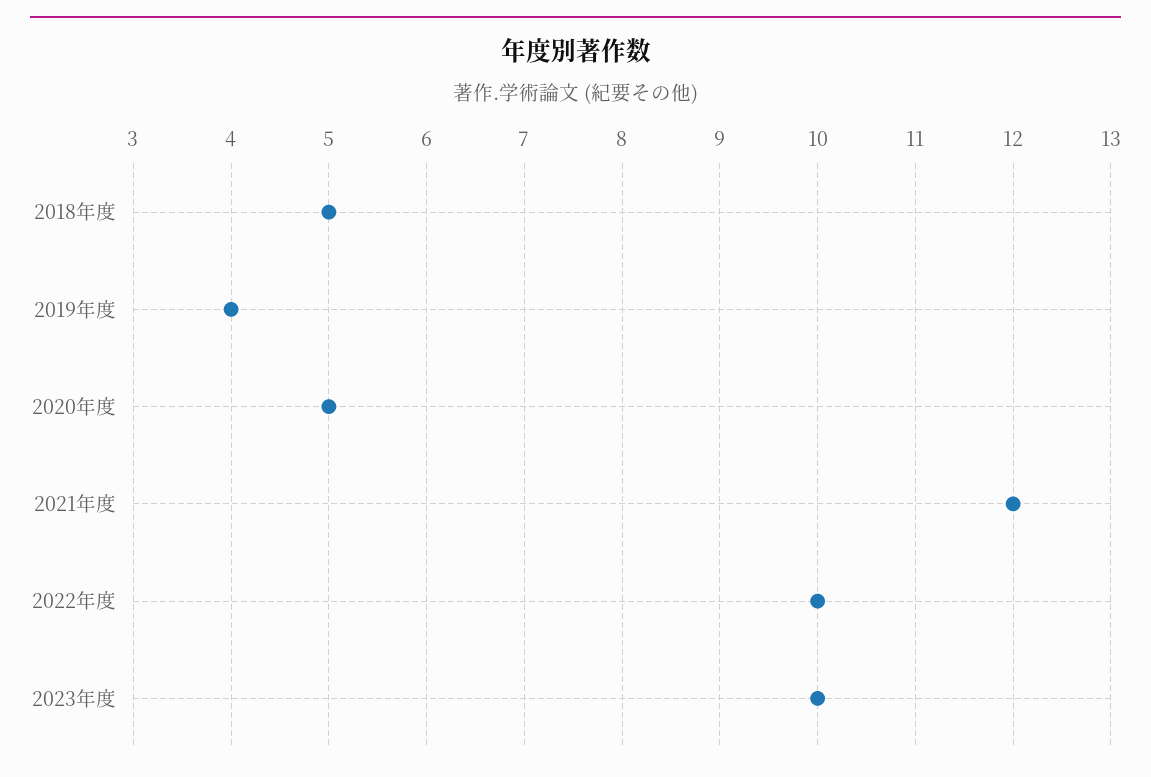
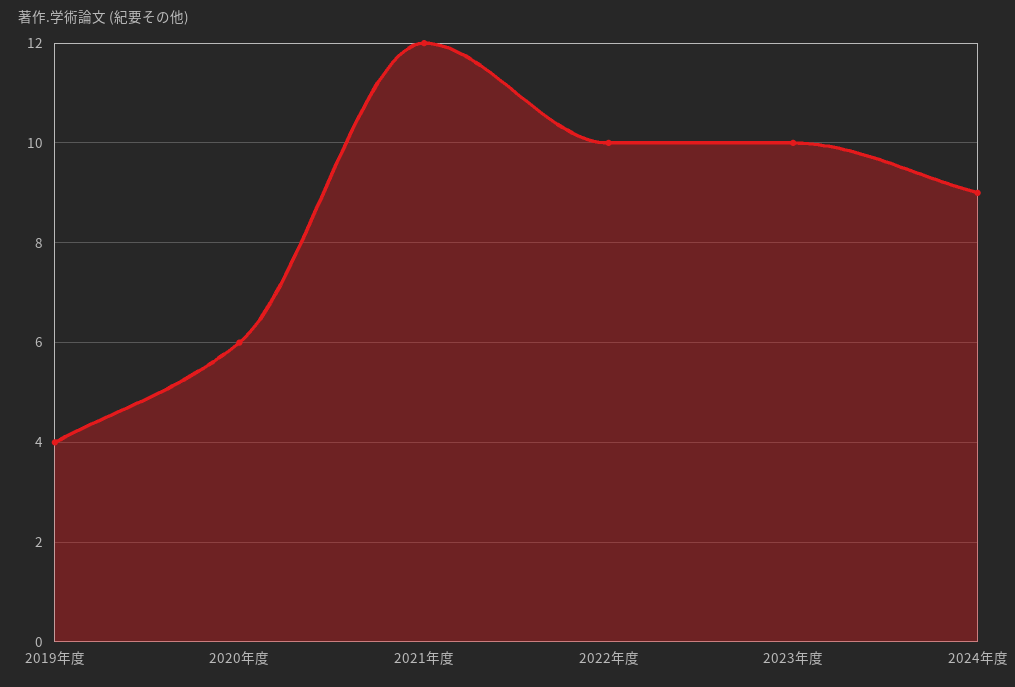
2018年度: 5 -> none
2020年度: 5 -> 6
2024年度: none -> 9

